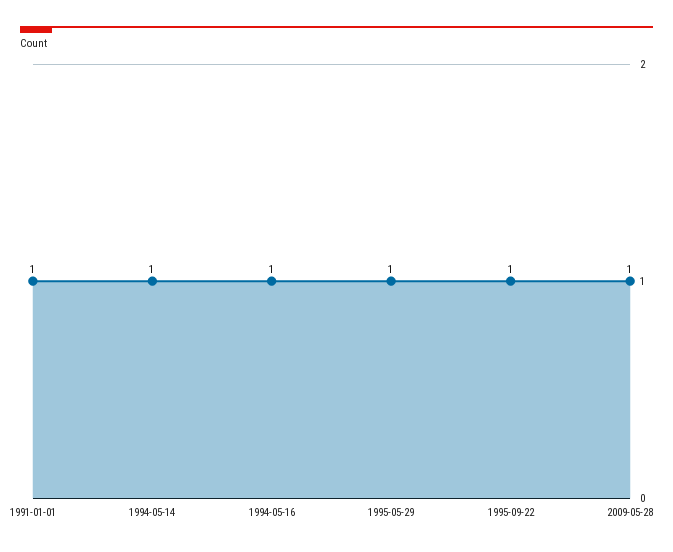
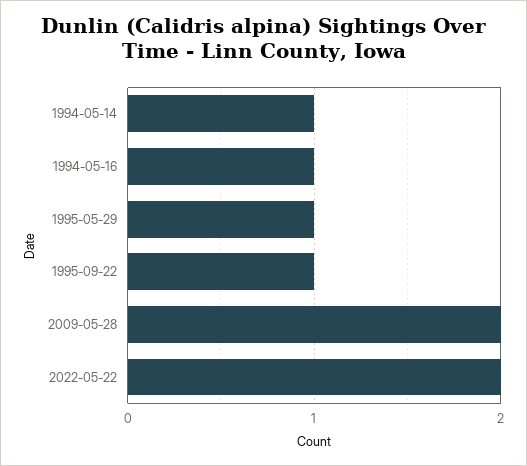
1991-01-01: 1 -> none
2009-05-28: 1 -> 2
2022-05-22: none -> 2

